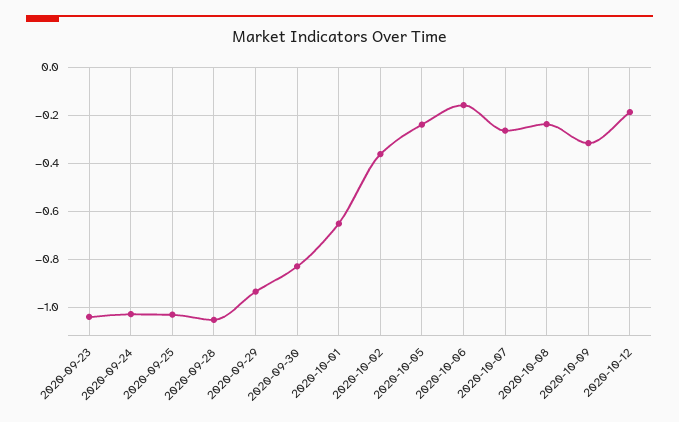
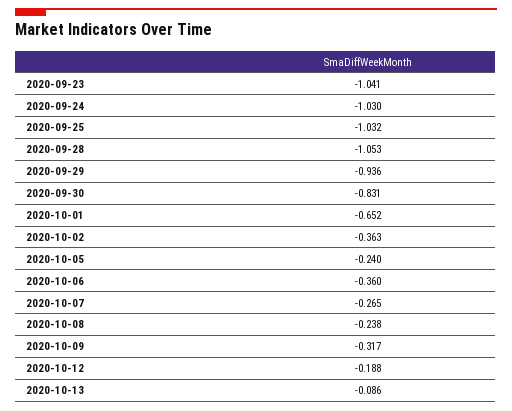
2020-10-06: -0.15 -> -0.36
2020-10-13: none -> -0.086

